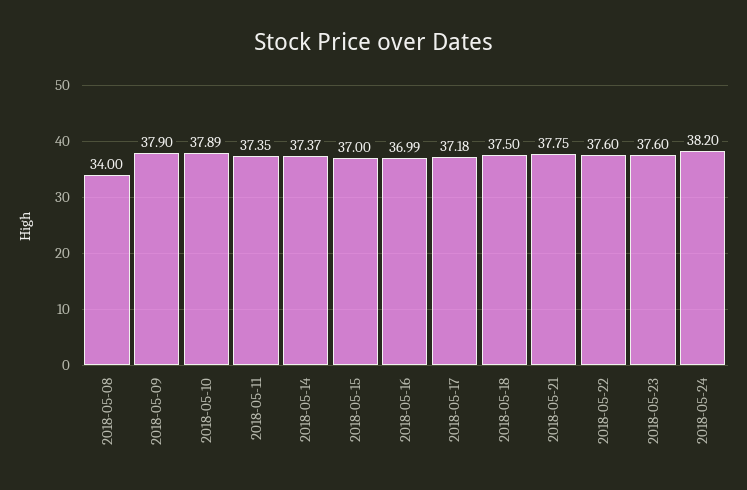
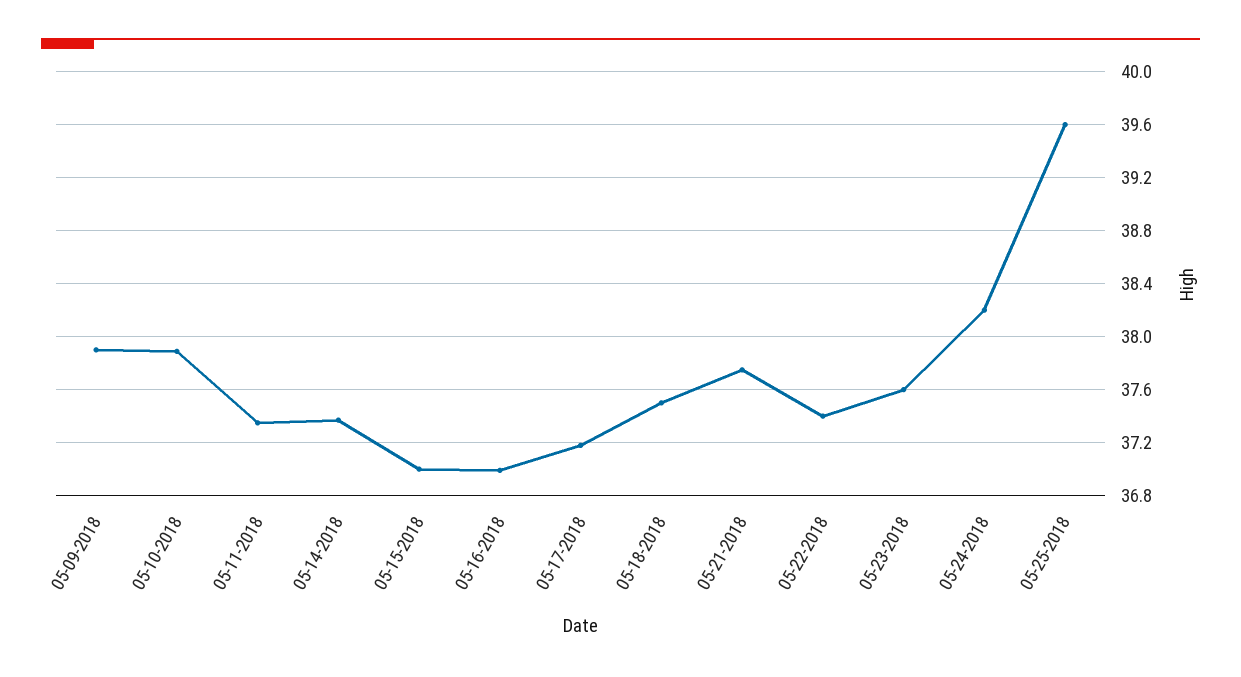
2018-05-08: 34 -> none
2018-05-22: 37.6 -> 37.4
05-25-2018: none -> 39.6

